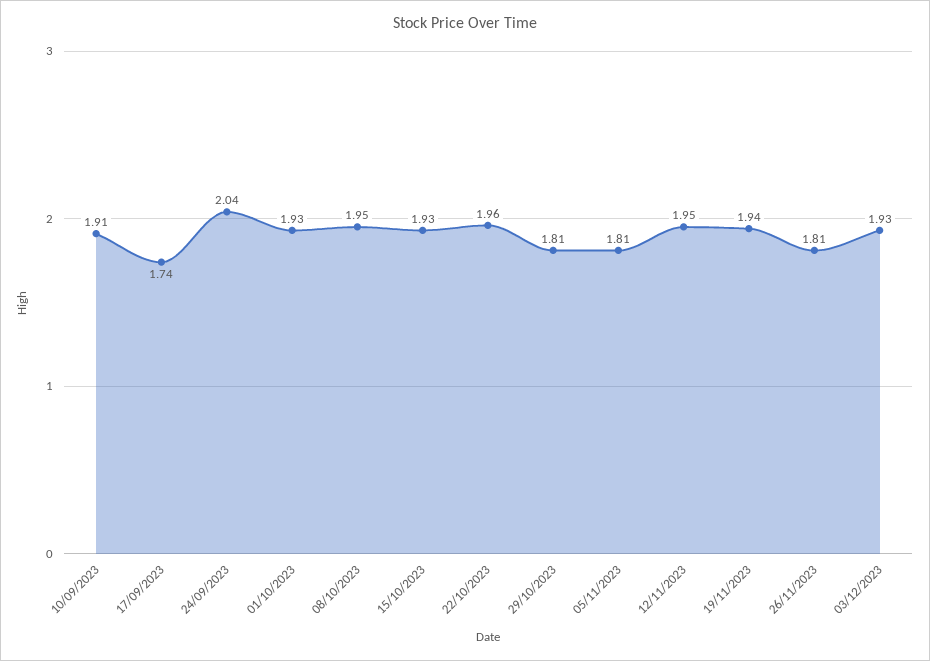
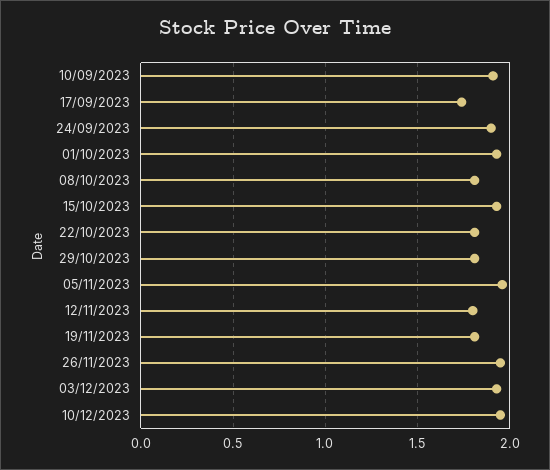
24/09/2023: 2.04 -> 1.9
08/10/2023: 1.95 -> 1.8
22/10/2023: 1.96 -> 1.8
05/11/2023: 1.81 -> 1.95
12/11/2023: 1.95 -> 1.8
19/11/2023: 1.94 -> 1.8
26/11/2023: 1.81 -> 1.95
10/12/2023: none -> 1.95

